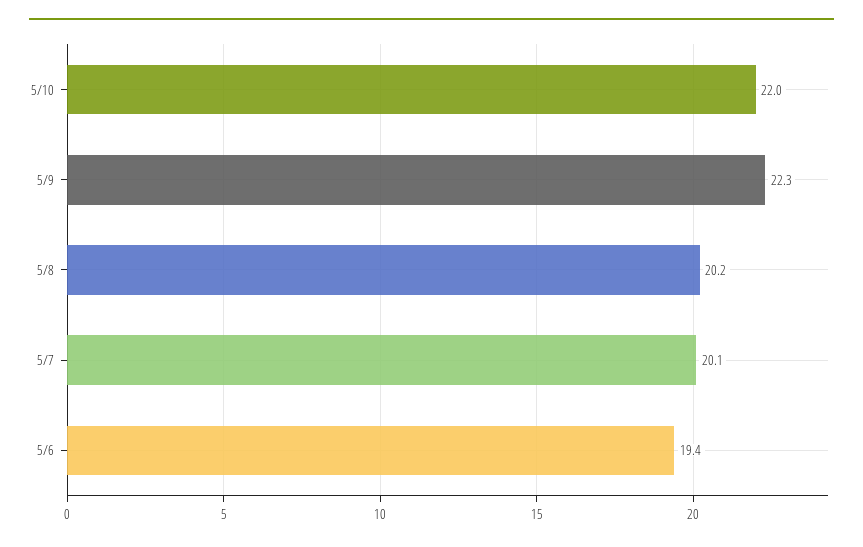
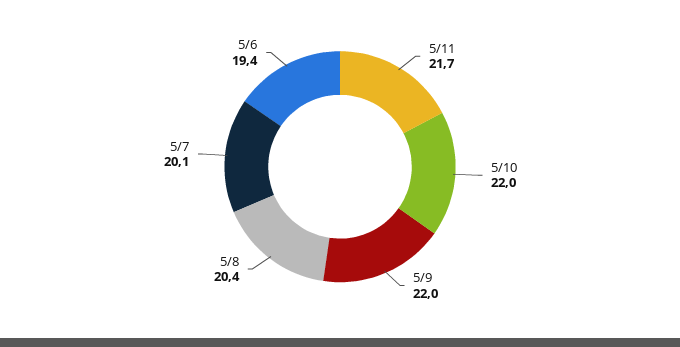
5/9: 22.3 -> 22
5/8: 20.2 -> 20.4
5/11: none -> 21.7

